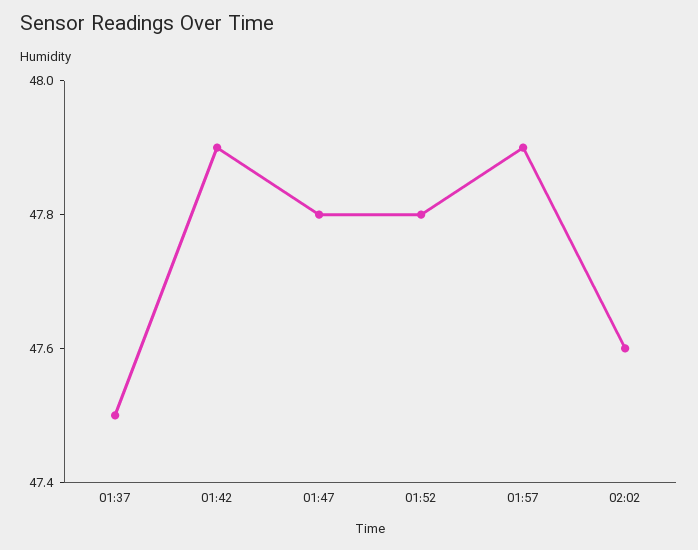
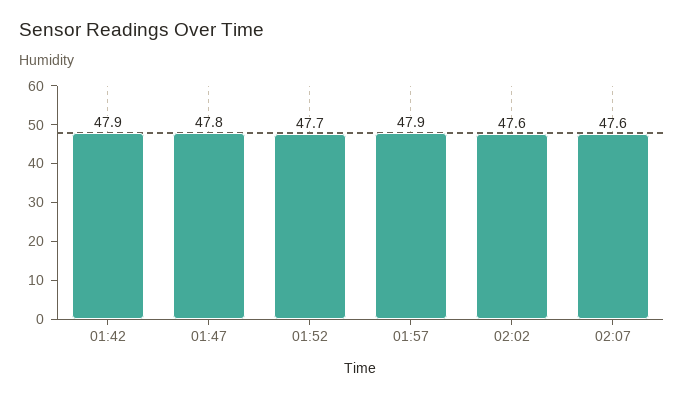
01:37: 47.5 -> none
01:52: 47.8 -> 47.7
02:07: none -> 47.6

